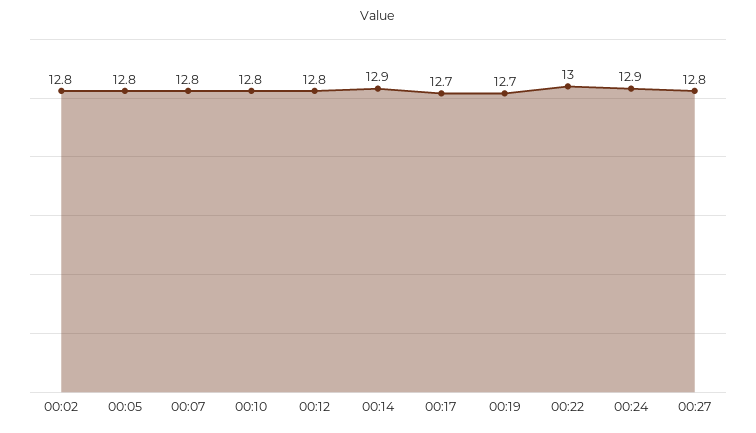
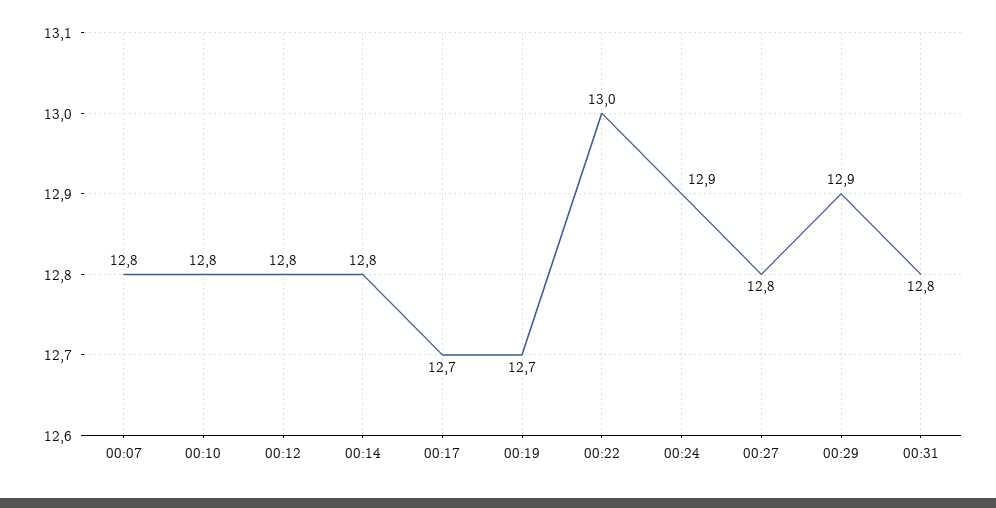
00:02: 12.8 -> none
00:05: 12.8 -> none
00:14: 12.9 -> 12.8
00:29: none -> 12.9
00:31: none -> 12.8

